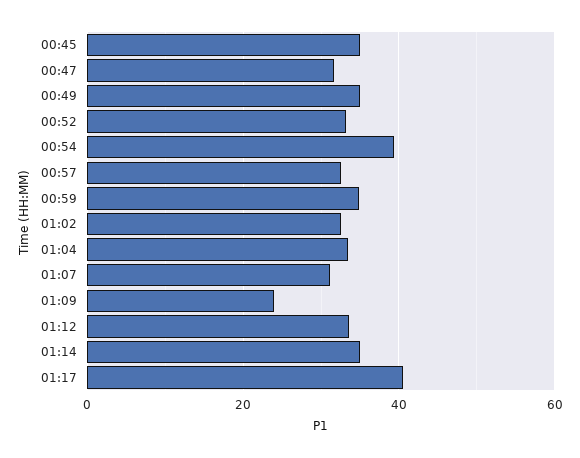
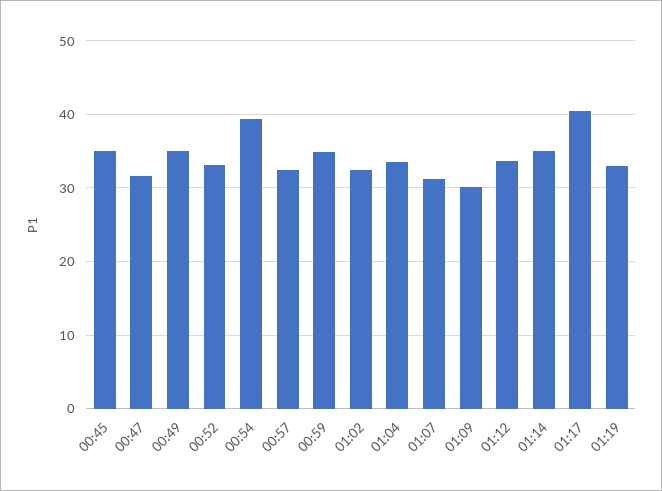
01:09: 24 -> 30
01:19: none -> 33

